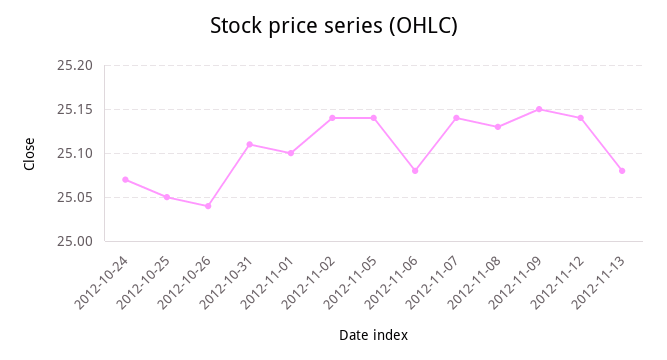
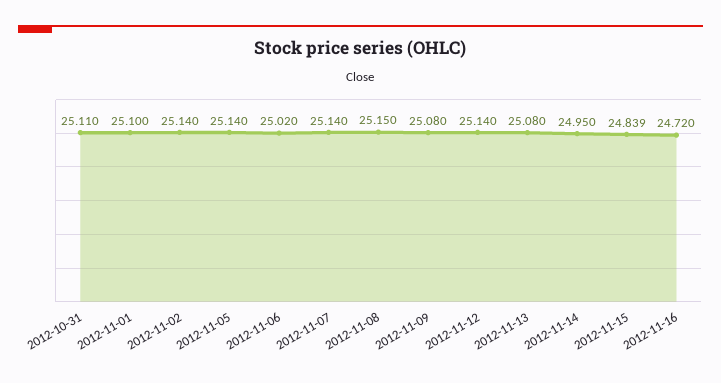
2012-10-24: 25.07 -> none
2012-10-25: 25.05 -> none
2012-10-26: 25.04 -> none
2012-11-06: 25.08 -> 25.02
2012-11-08: 25.13 -> 25.15
2012-11-09: 25.15 -> 25.08
2012-11-14: none -> 24.95
2012-11-15: none -> 24.839
2012-11-16: none -> 24.72

